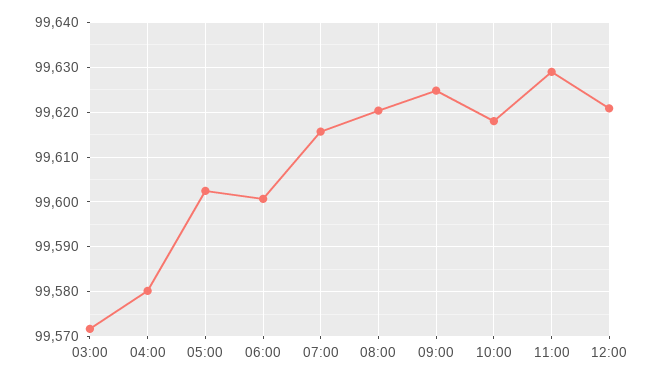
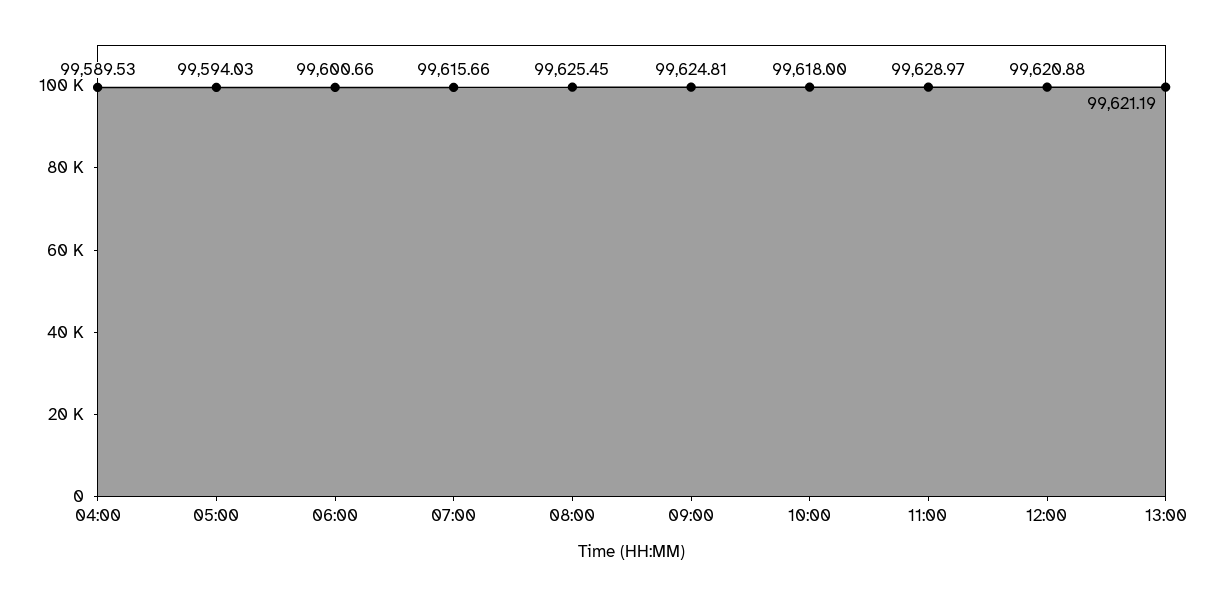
03:00: 99572 -> none
04:00: 99580 -> 99589.53
05:00: 99602 -> 99594.03
08:00: 99620 -> 99625.45
13:00: none -> 99621.19

